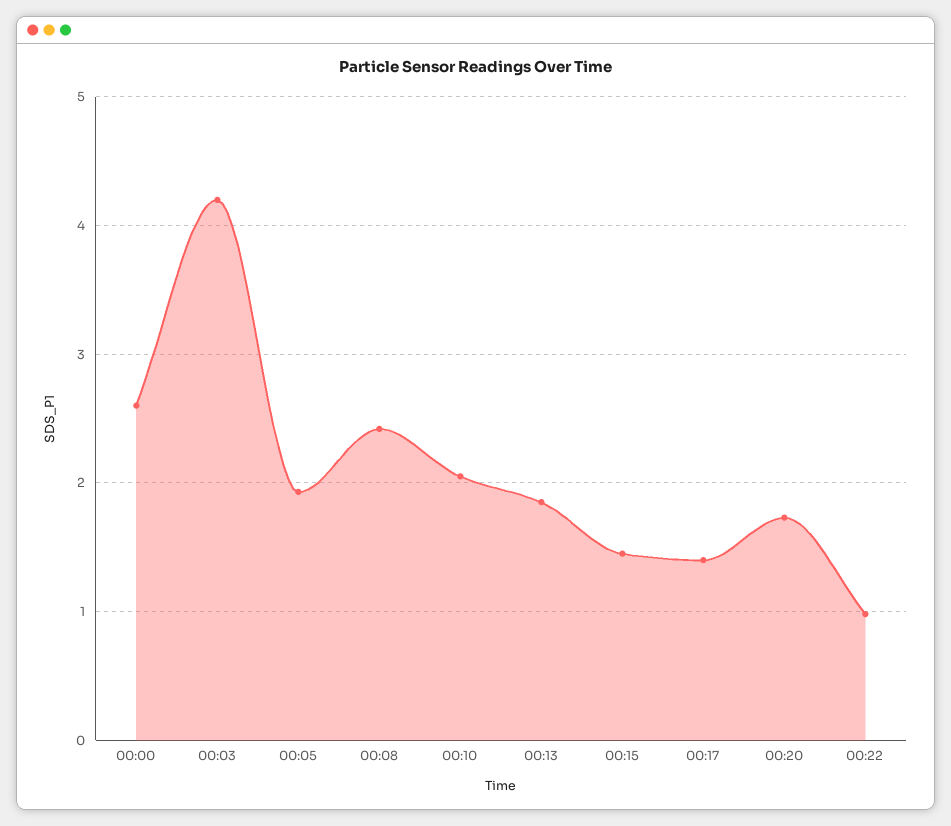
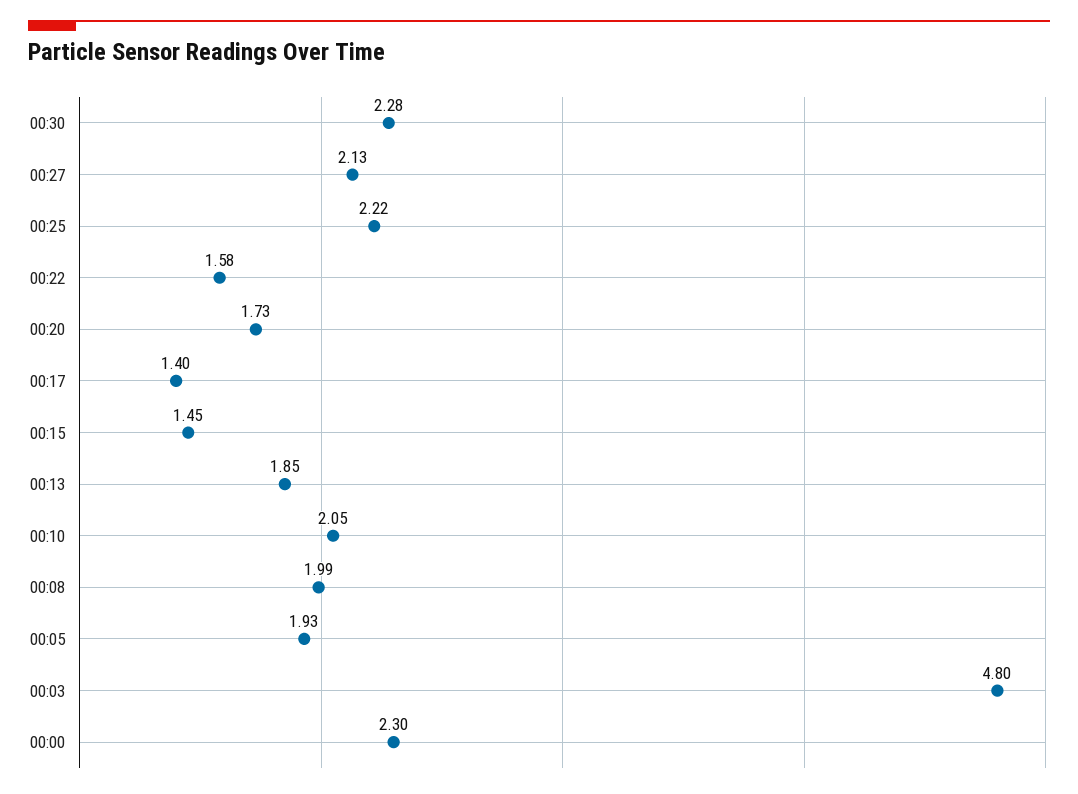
00:00: 2.6 -> 2.3
00:03: 4.2 -> 4.8
00:08: 2.4 -> 1.99
00:22: 1 -> 1.58
00:30: none -> 2.28
00:27: none -> 2.13
00:25: none -> 2.22

